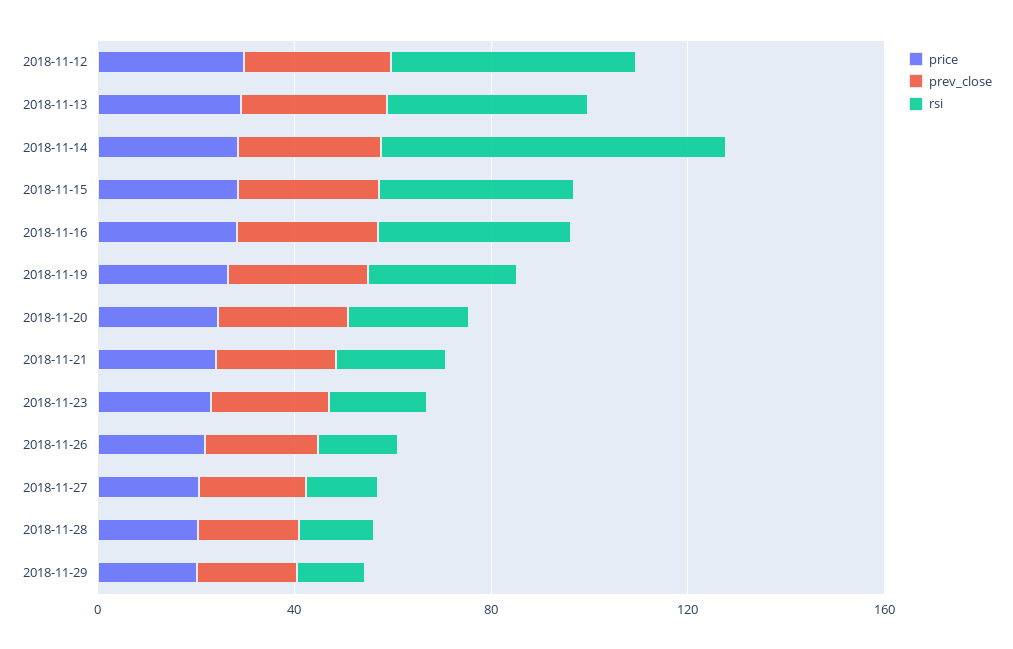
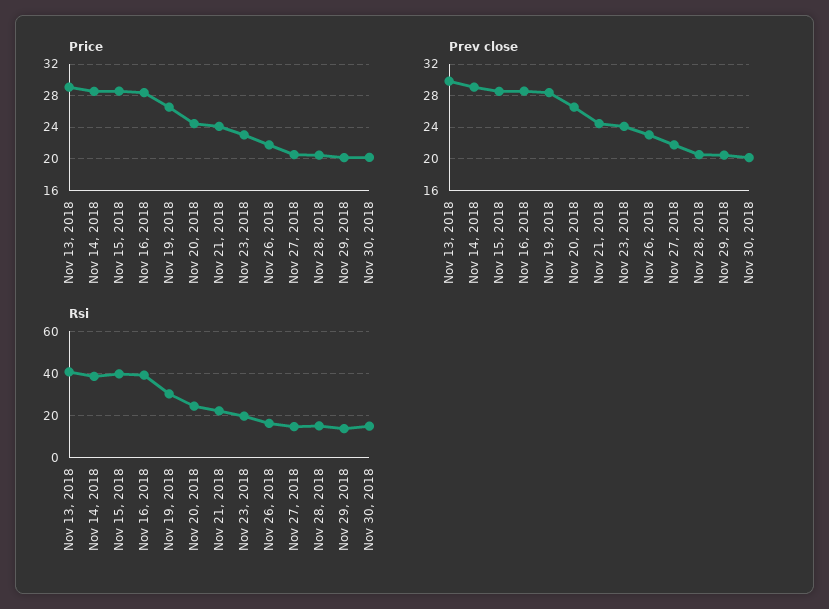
price, 2018-11-12: 30 -> none
prev_close, 2018-11-12: 30 -> none
rsi, 2018-11-12: 50 -> none
rsi, 2018-11-14: 70 -> 40
price, Nov 30, 2018: none -> 20
prev_close, Nov 30, 2018: none -> 20
rsi, Nov 30, 2018: none -> 15

